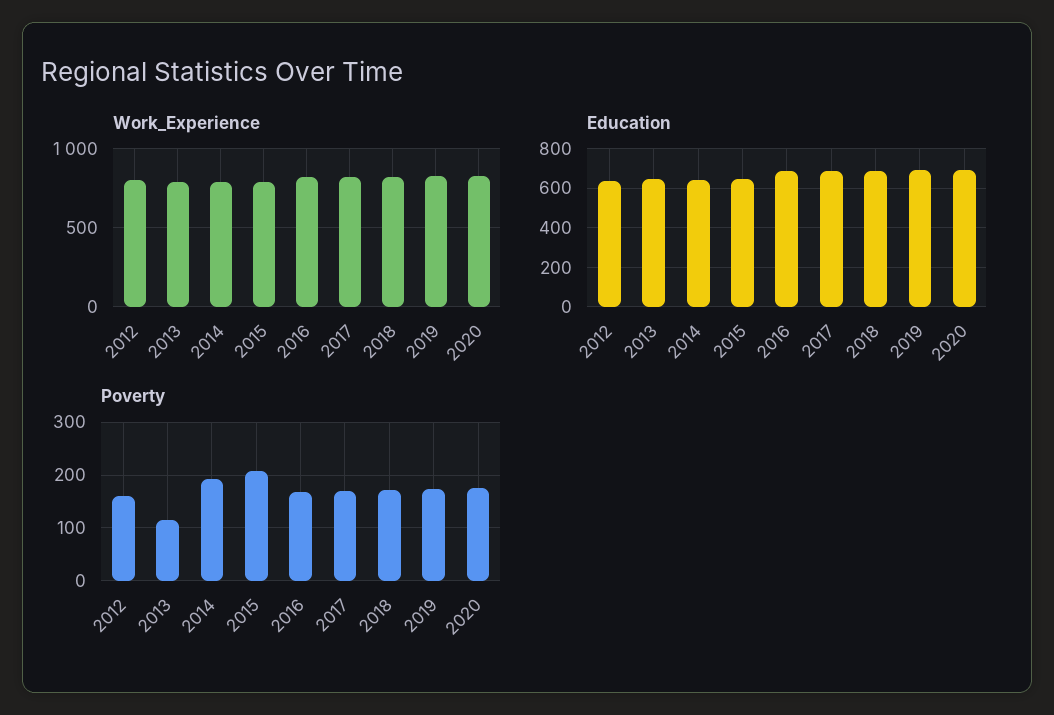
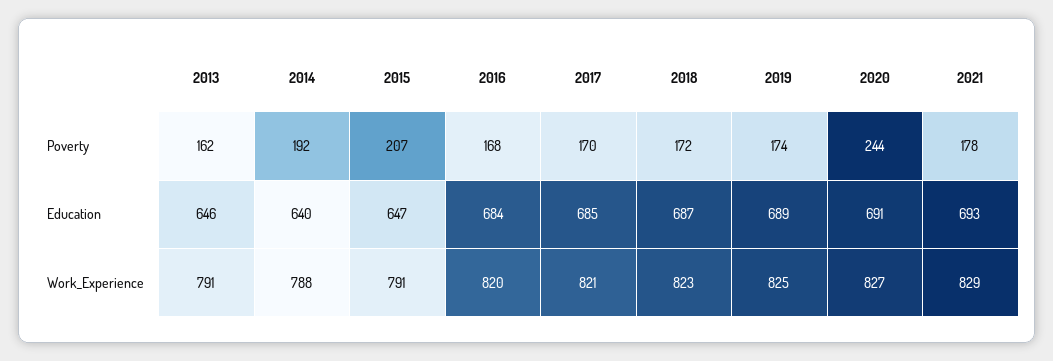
Work_Experience, 2012: 800 -> none
Education, 2012: 650 -> none
Poverty, 2012: 160 -> none
Poverty, 2013: 120 -> 162
Poverty, 2020: 180 -> 244
Poverty, 2021: none -> 178
Education, 2021: none -> 693
Work_Experience, 2021: none -> 829

